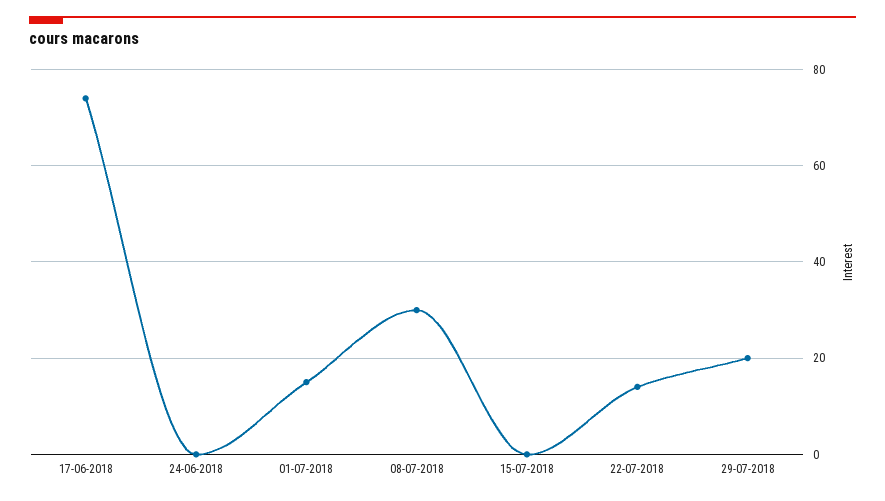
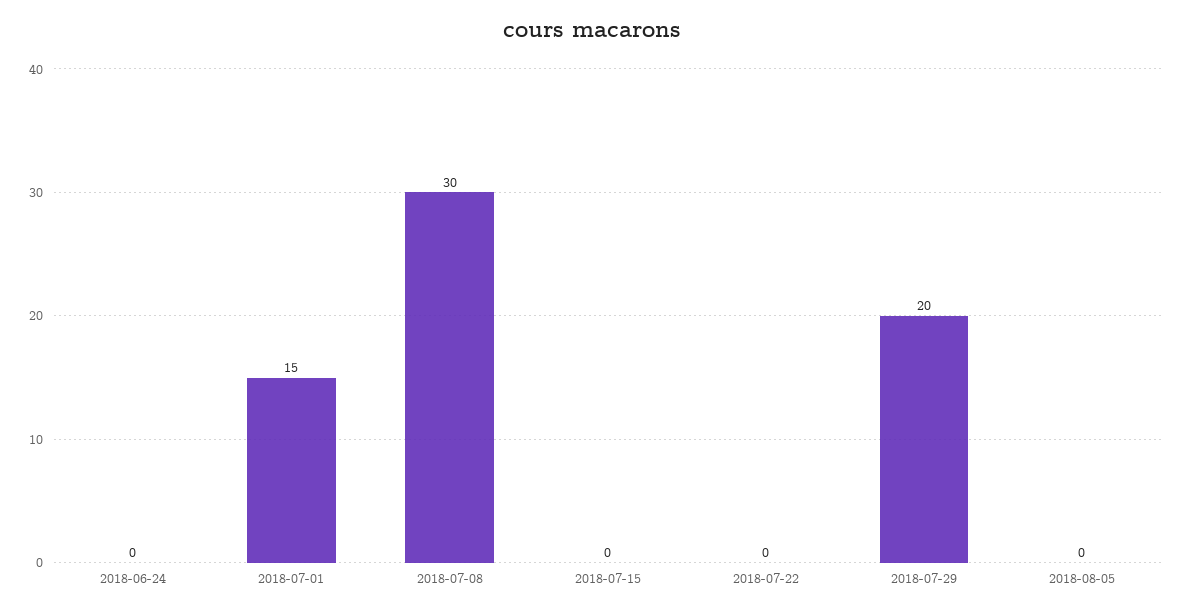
17-06-2018: 75 -> none
22-07-2018: 15 -> 0
2018-08-05: none -> 0

